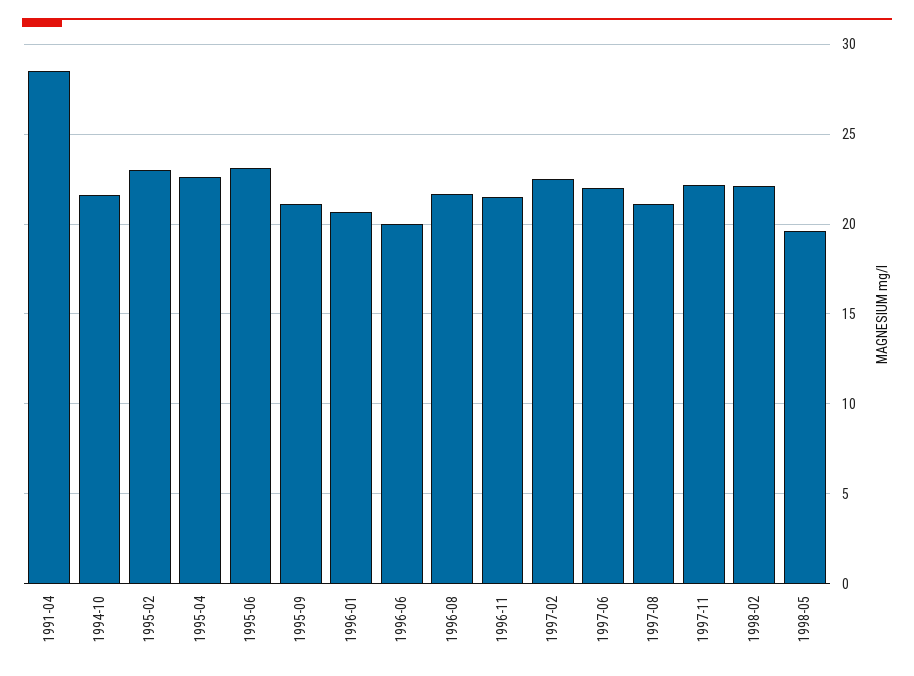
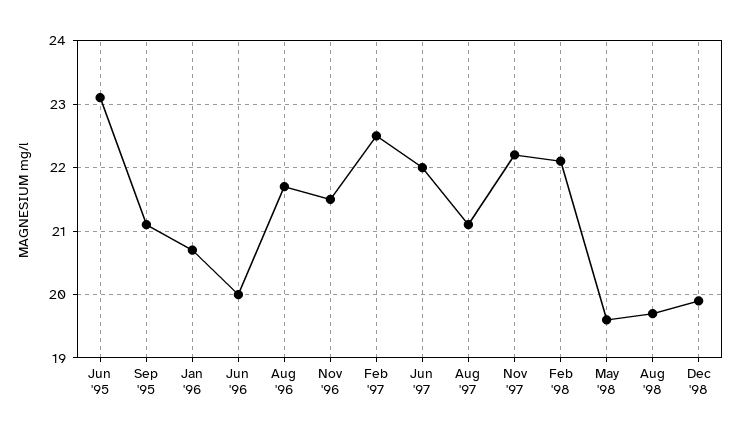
1991-04: 28.5 -> none
1994-10: 21.5 -> none
1995-02: 23 -> none
1995-04: 22.5 -> none
Aug '98: none -> 19.7
Dec '98: none -> 19.9

